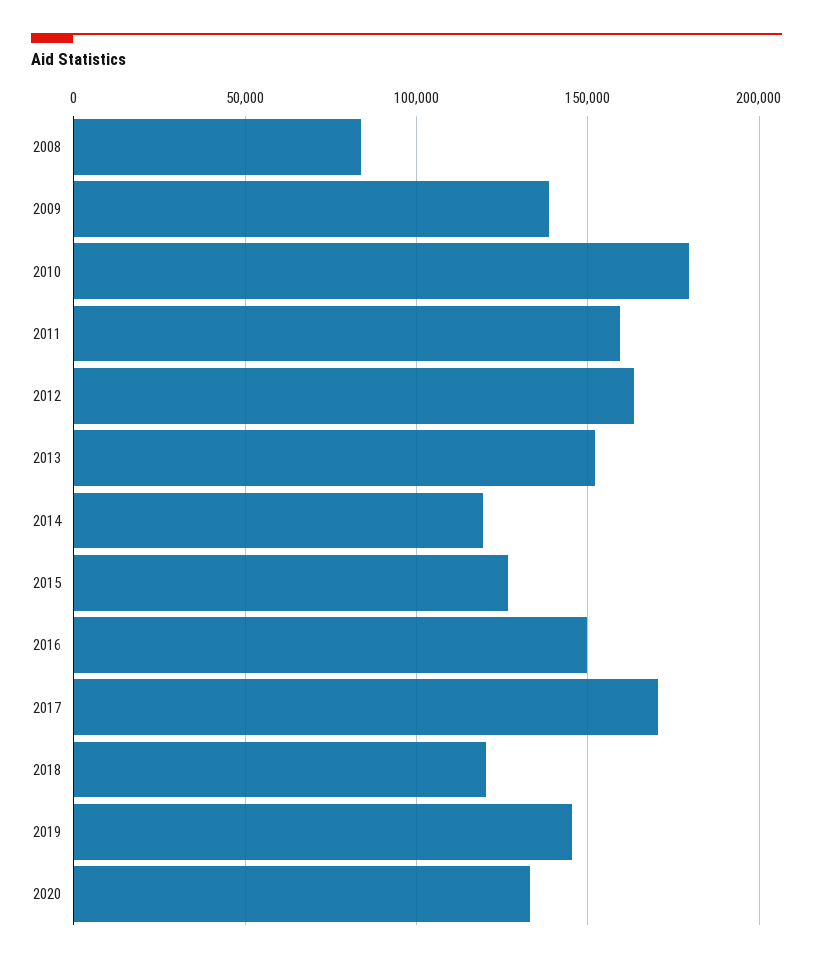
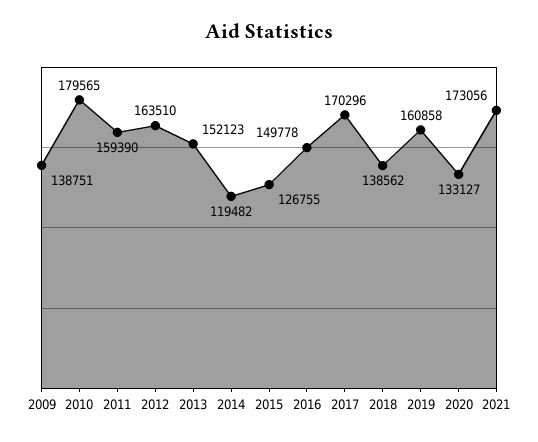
2008: 85000 -> none
2018: 120000 -> 138562
2019: 145000 -> 160858
2021: none -> 173056

